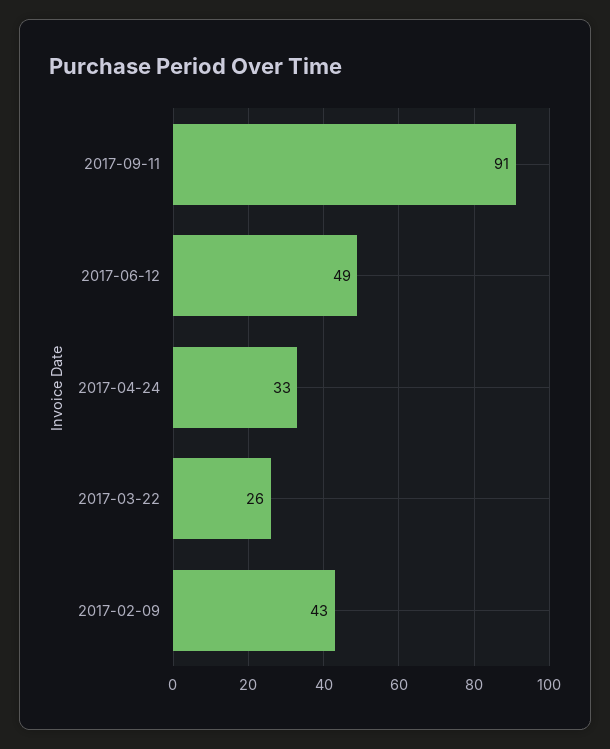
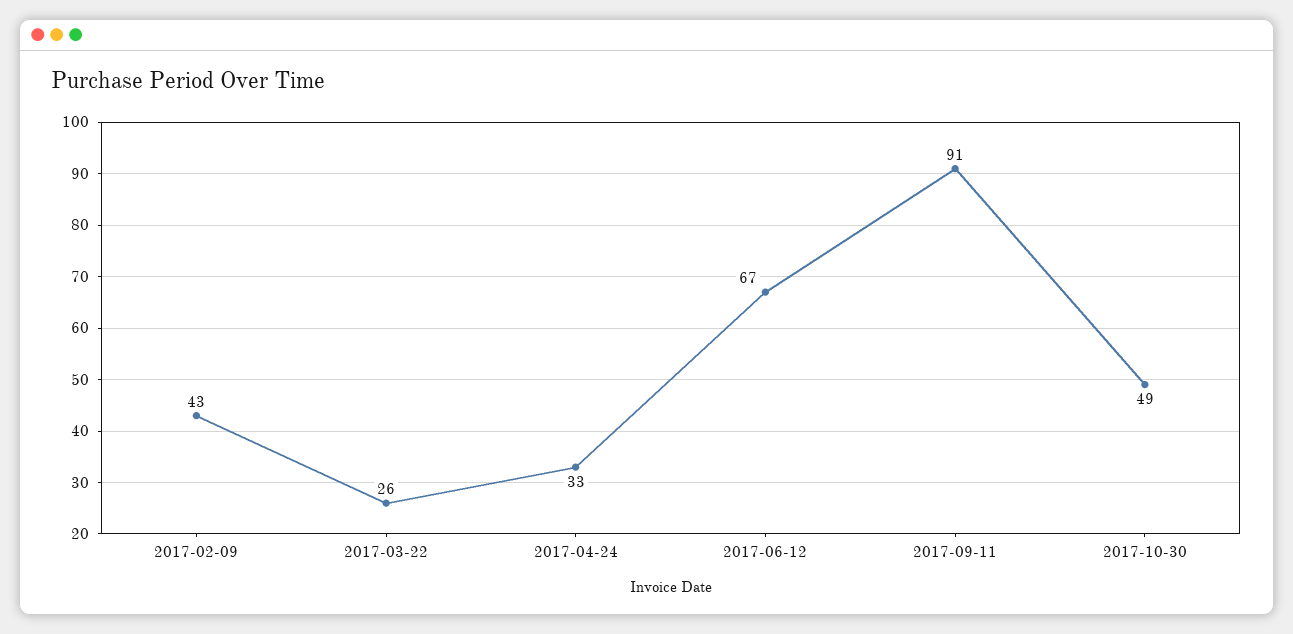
2017-06-12: 49 -> 67
2017-10-30: none -> 49

